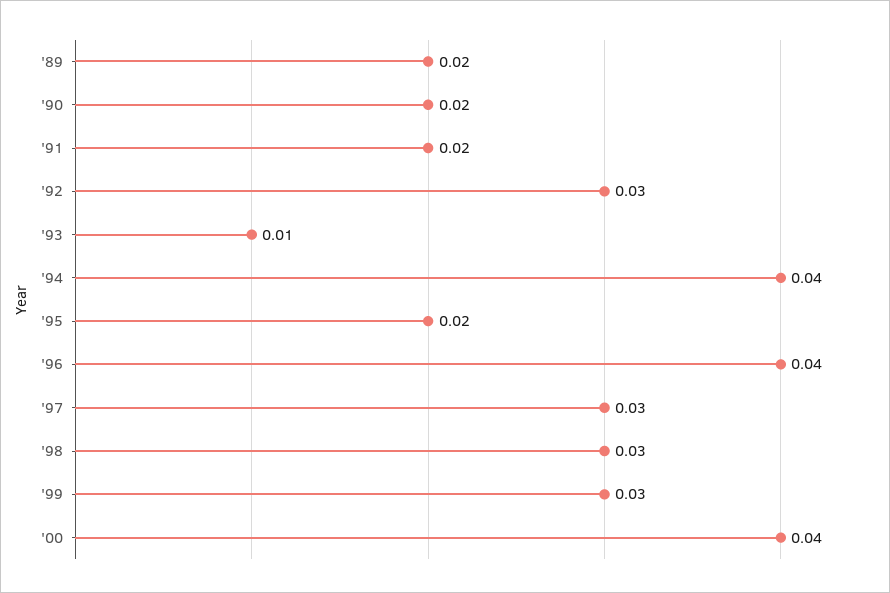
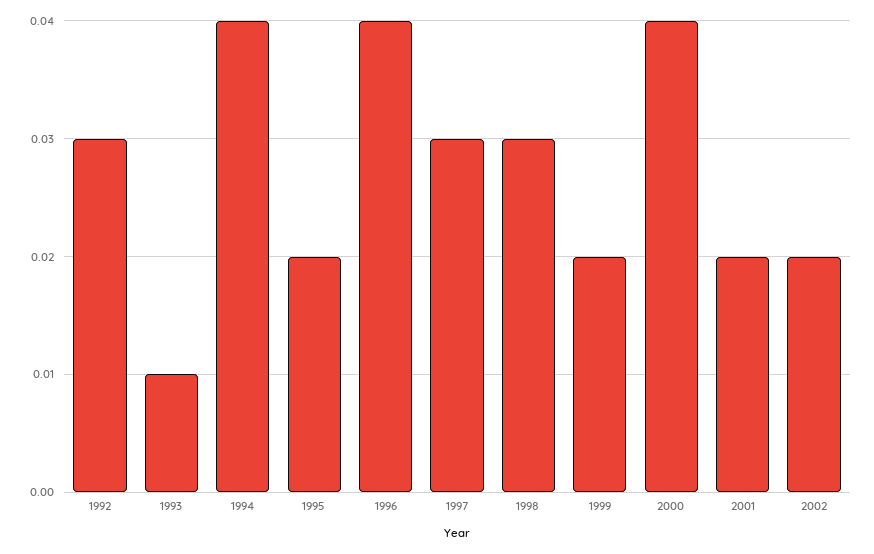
'89: 0.02 -> none
'90: 0.02 -> none
'91: 0.02 -> none
'99: 0.03 -> 0.02
2001: none -> 0.02
2002: none -> 0.02

